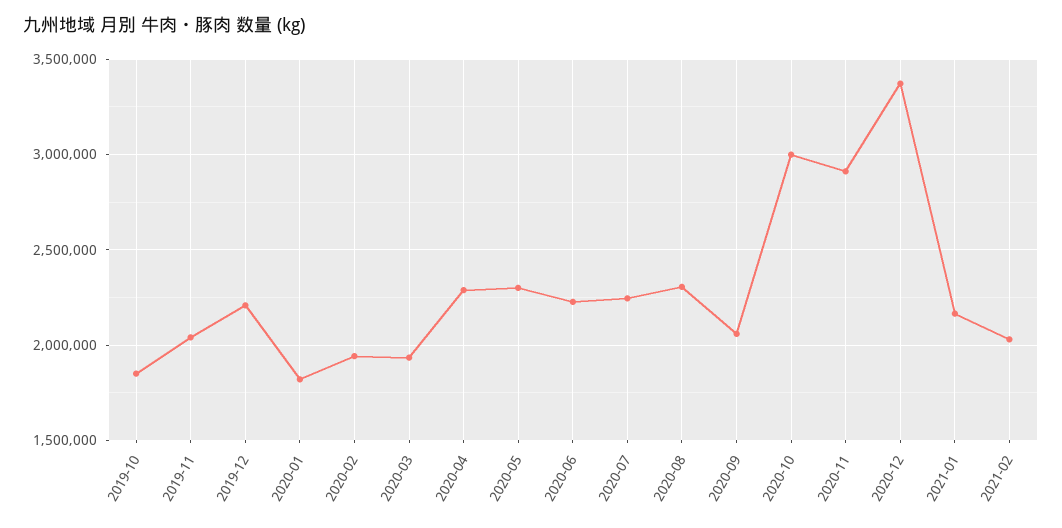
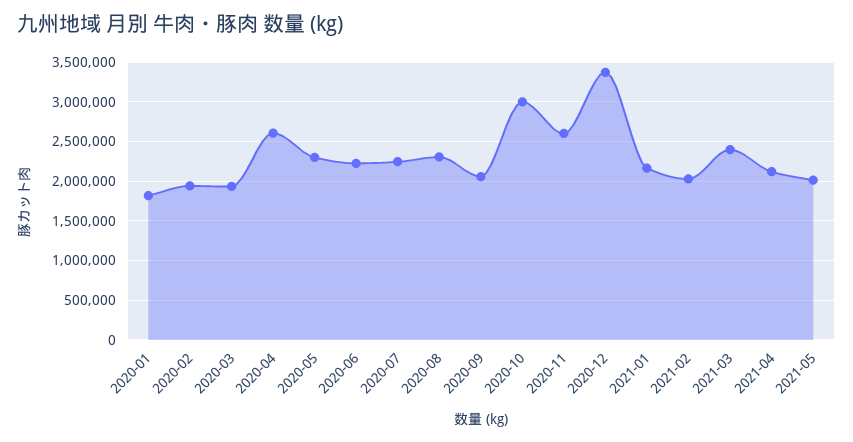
2019-10: 1850000 -> none
2019-11: 2050000 -> none
2019-12: 2200000 -> none
2020-04: 2300000 -> 2600000
2020-11: 2900000 -> 2600000
2021-03: none -> 2400000
2021-04: none -> 2100000
2021-05: none -> 2000000

